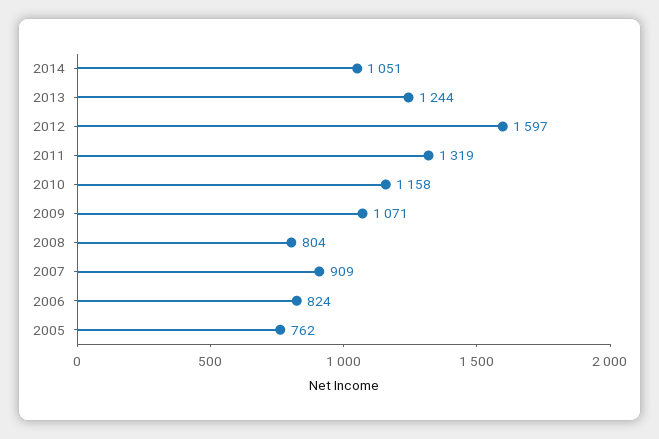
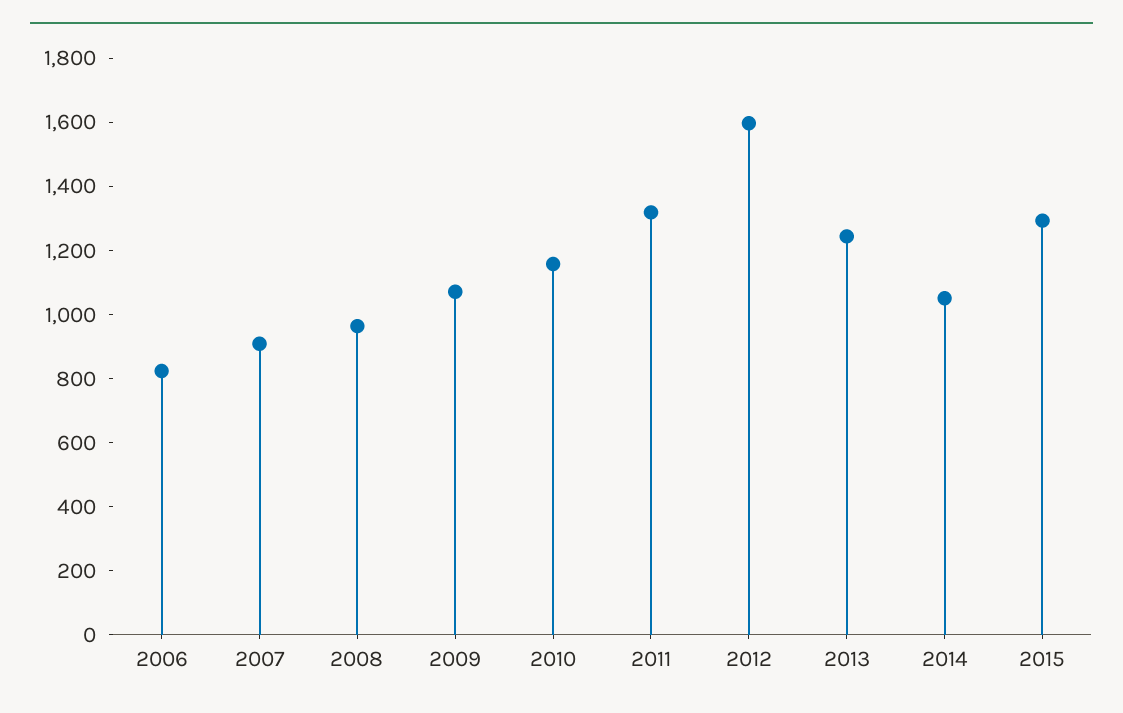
2008: 804 -> 950
2005: 762 -> none
2015: none -> 1300

